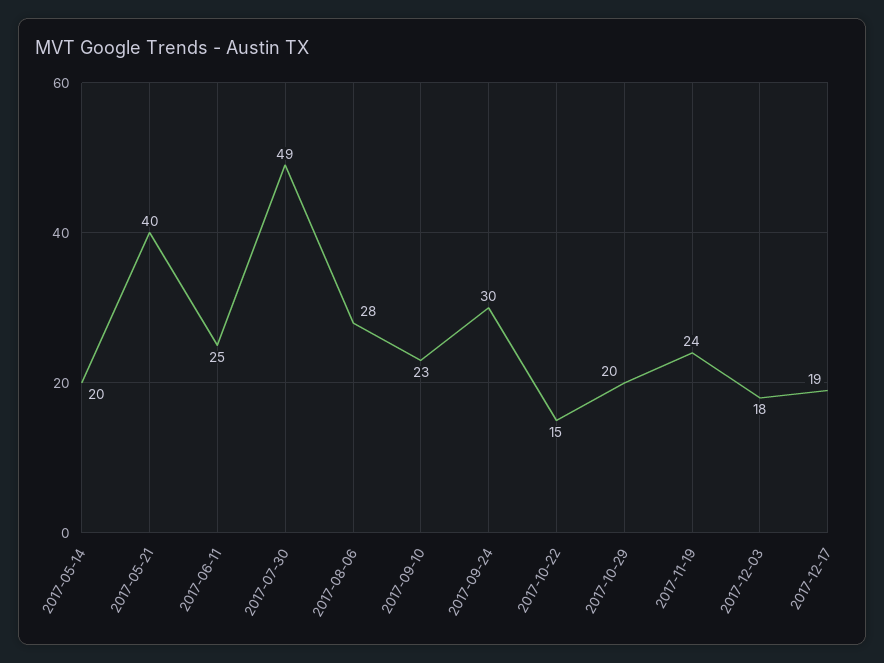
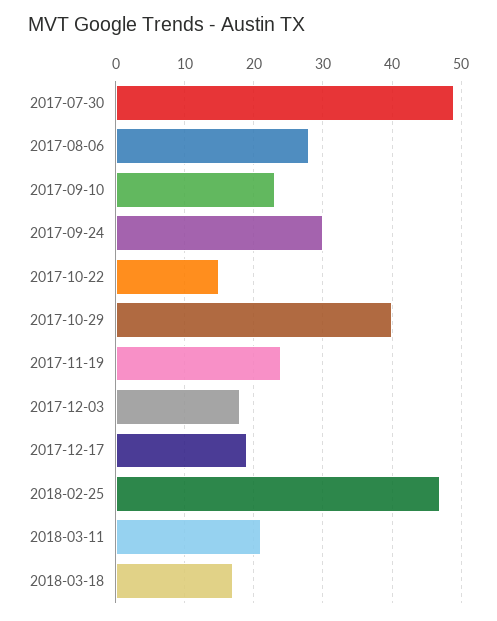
2017-05-14: 20 -> none
2017-05-21: 40 -> none
2017-06-11: 25 -> none
2017-10-29: 20 -> 40
2018-02-25: none -> 47
2018-03-11: none -> 21
2018-03-18: none -> 17

